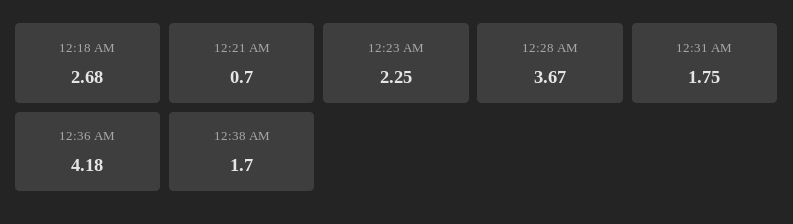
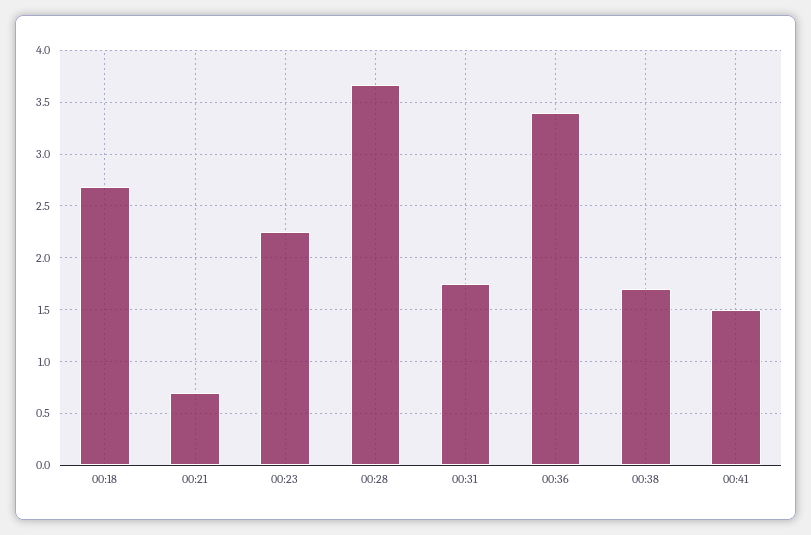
12:36 AM: 4.18 -> 3.4
00:41: none -> 1.5

